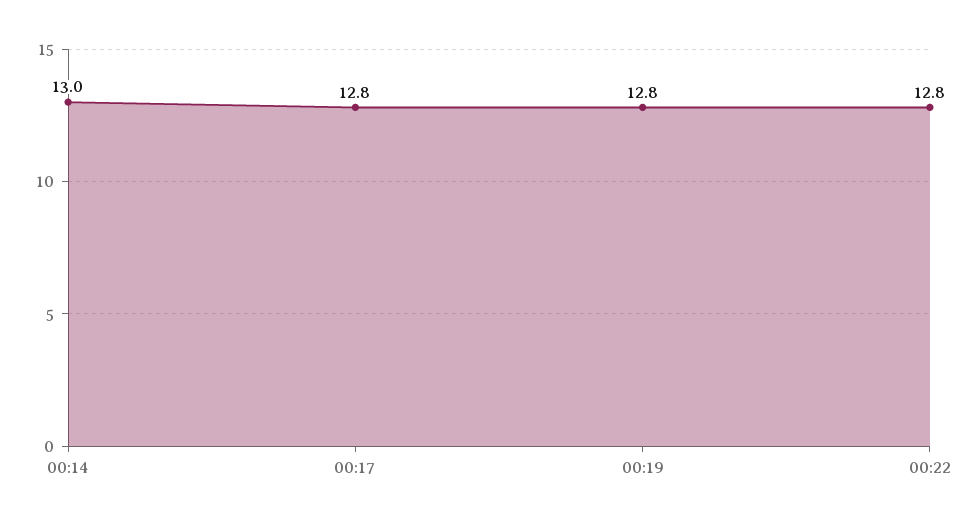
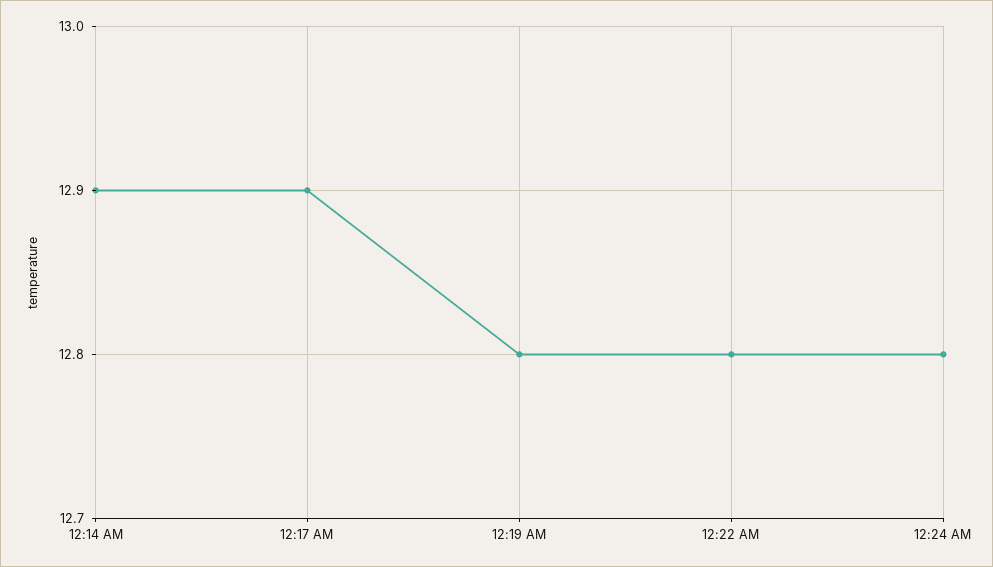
00:14: 13 -> 12.9
00:17: 12.8 -> 12.9
12:24 AM: none -> 12.8

